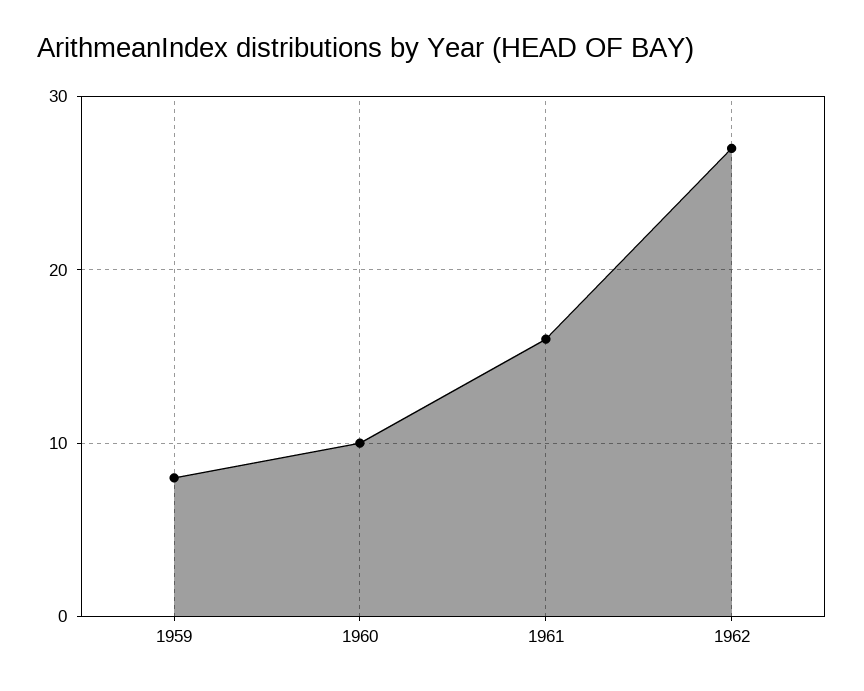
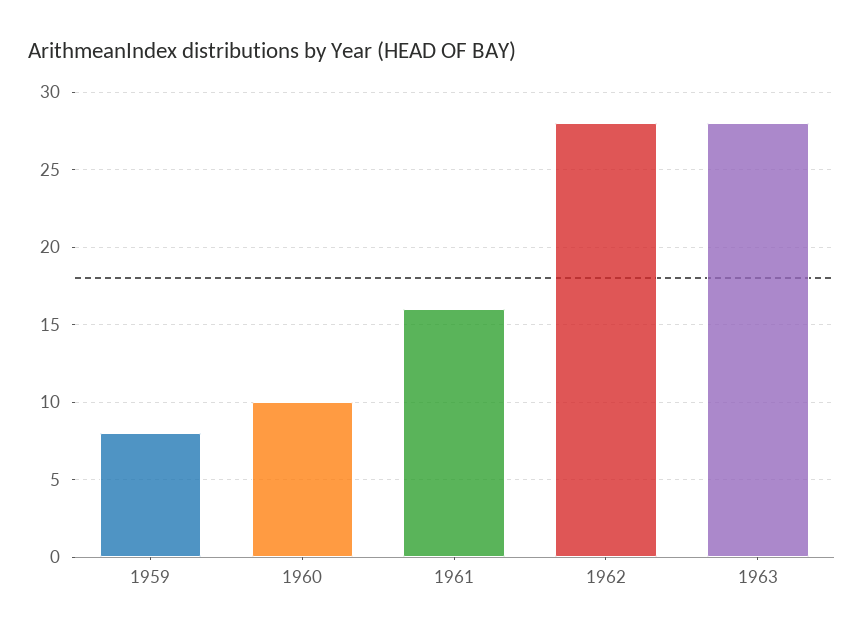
1962: 27 -> 28
1963: none -> 28

